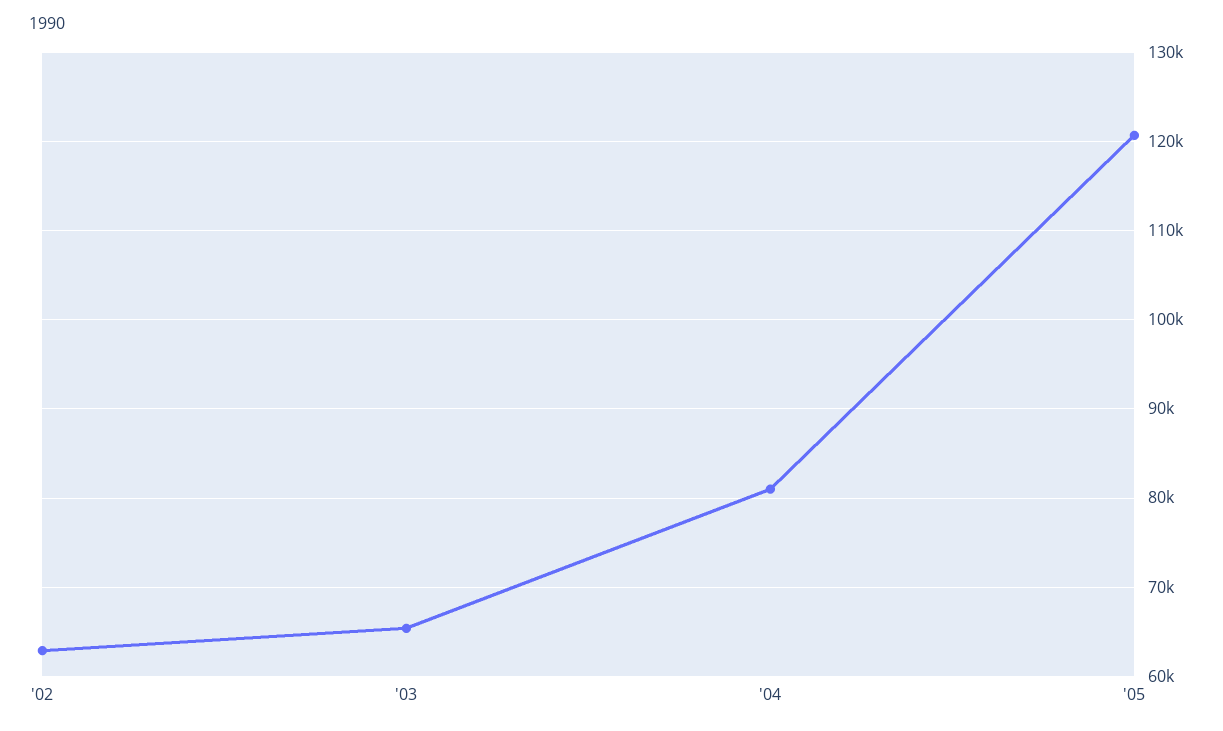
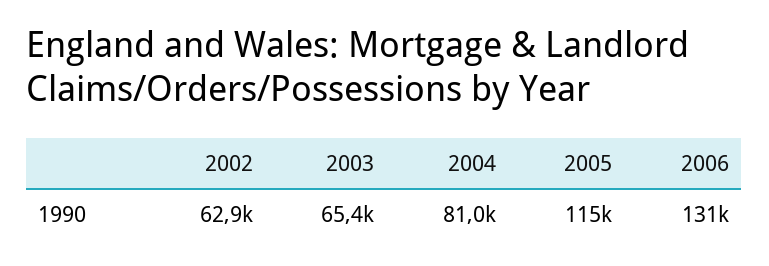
'05: 121000 -> 115000
2006: none -> 131000

